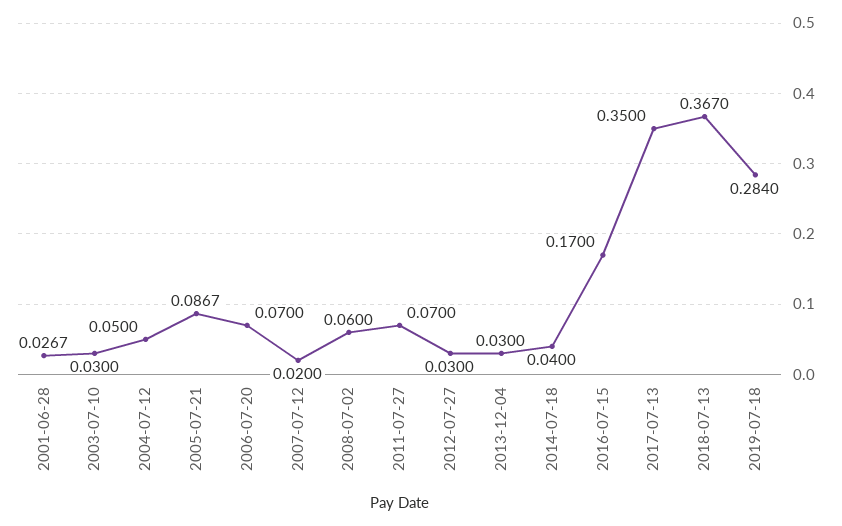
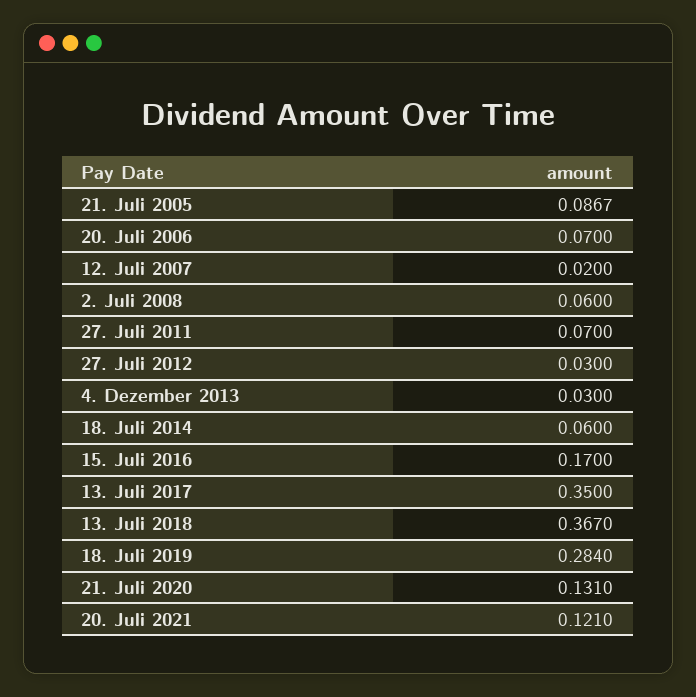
2001-06-28: 0.0267 -> none
2003-07-10: 0.03 -> none
2004-07-12: 0.05 -> none
2014-07-18: 0.04 -> 0.06
21. Juli 2020: none -> 0.131
20. Juli 2021: none -> 0.121

